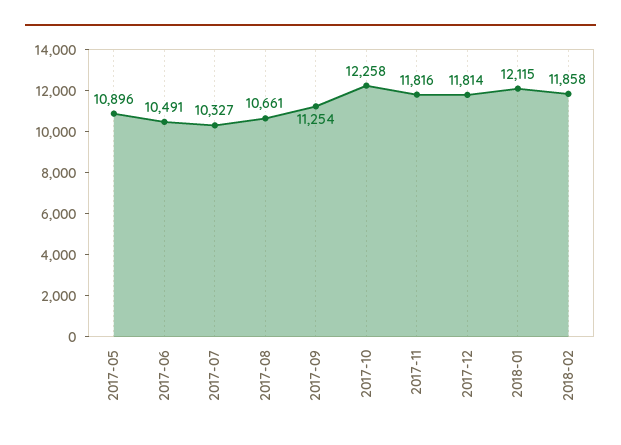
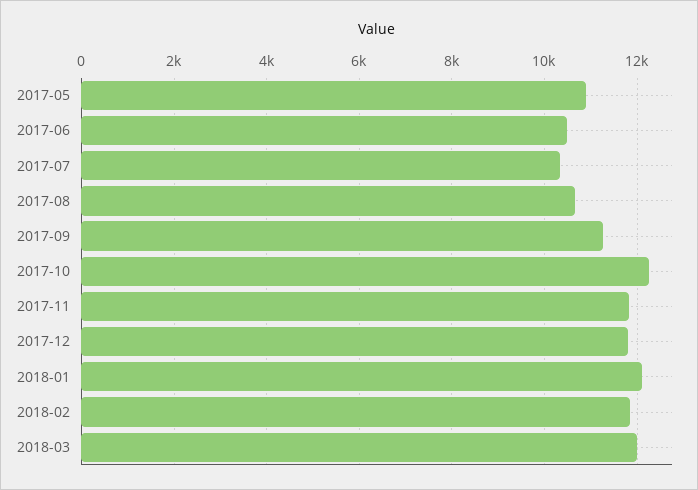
2018-03: none -> 12000

